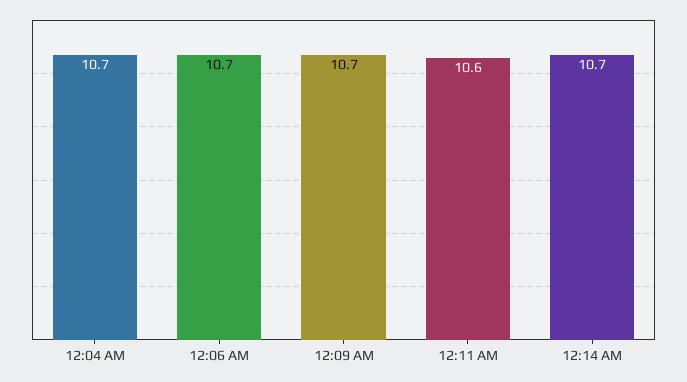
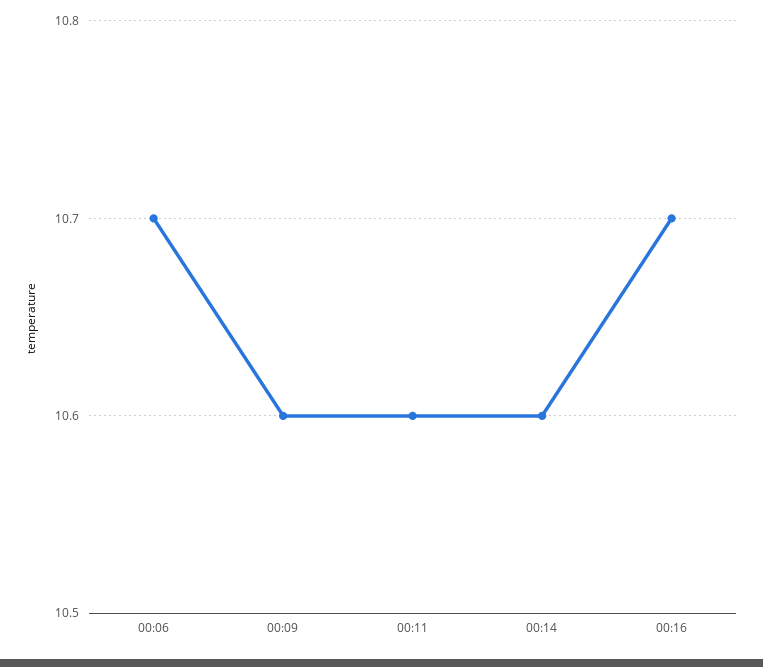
12:04 AM: 10.7 -> none
12:09 AM: 10.7 -> 10.6
12:14 AM: 10.7 -> 10.6
00:16: none -> 10.7

